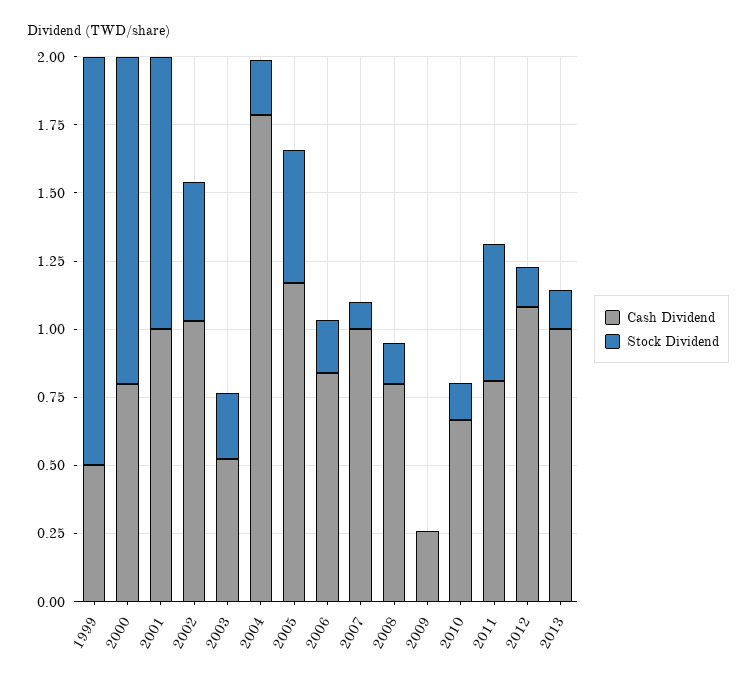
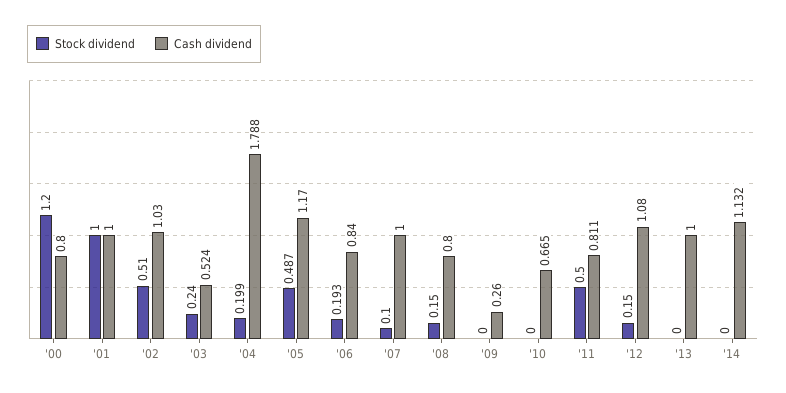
Cash Dividend, 1999: 0.5 -> none
Stock Dividend, 1999: 1.5 -> none
Stock Dividend, 2010: 0.15 -> 0
Stock Dividend, 2013: 0.15 -> 0
Stock Dividend, '14: none -> 0
Cash Dividend, '14: none -> 1.132

